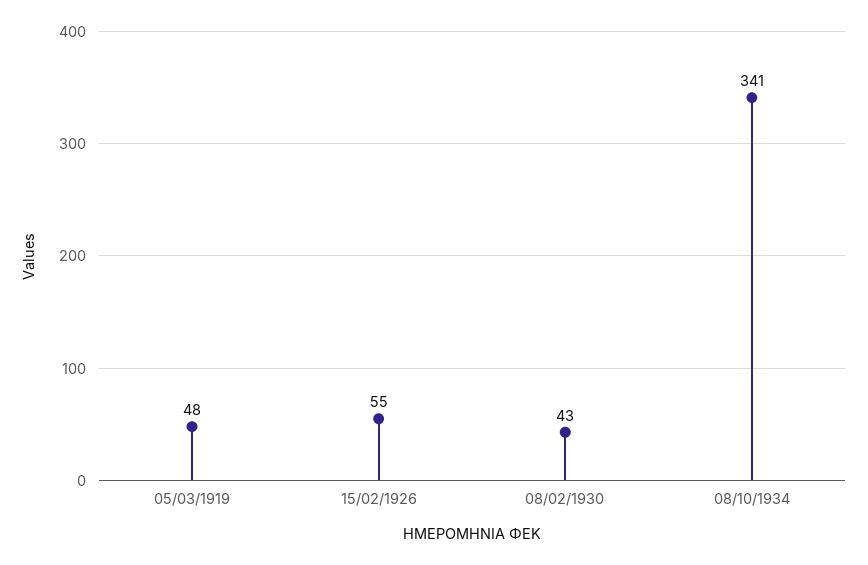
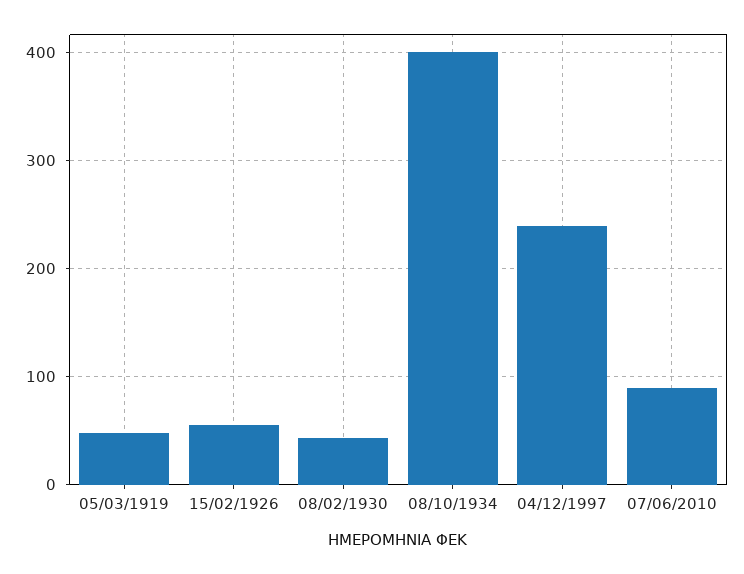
08/10/1934: 341 -> 400
04/12/1997: none -> 240
07/06/2010: none -> 90

